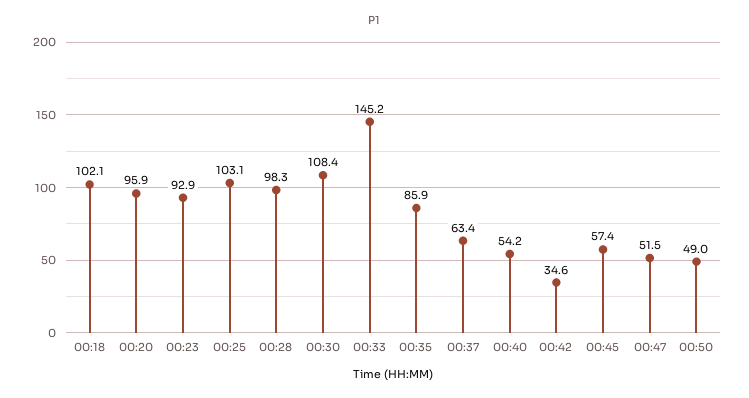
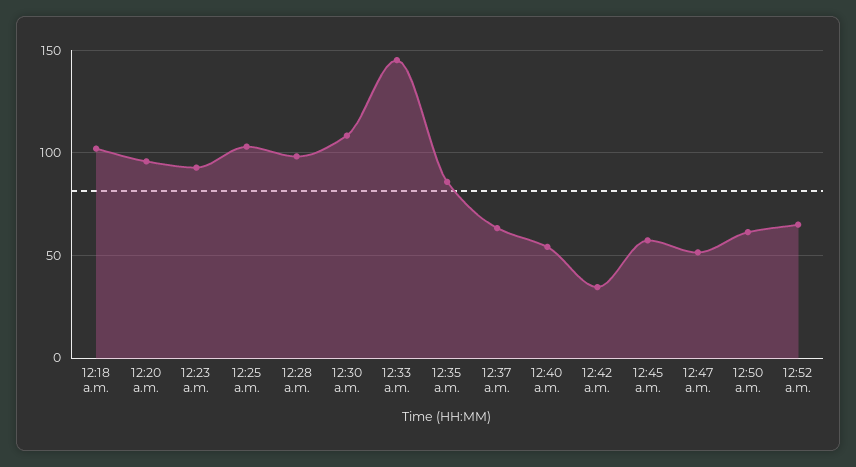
00:50: 49 -> 60
12:52 a.m.: none -> 65

